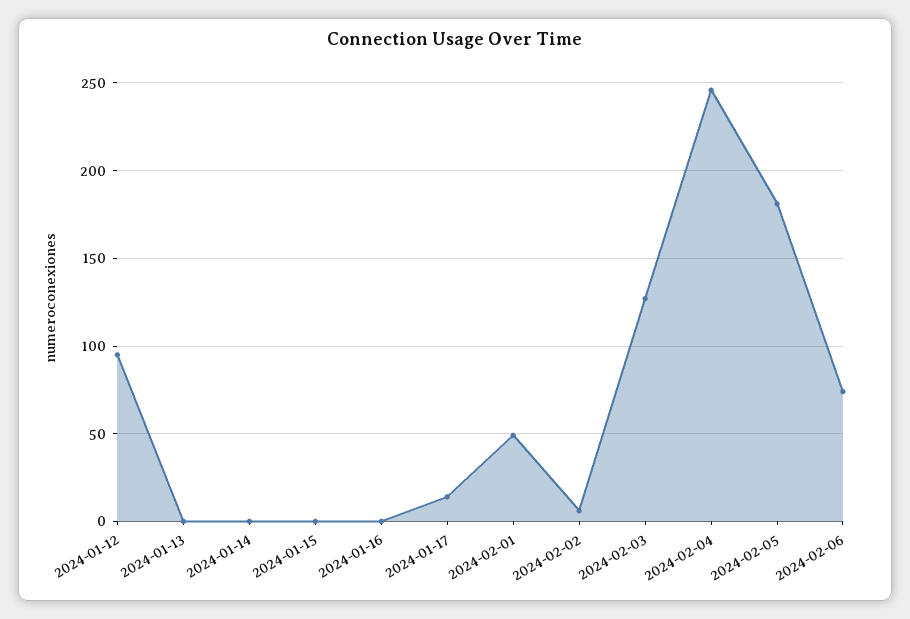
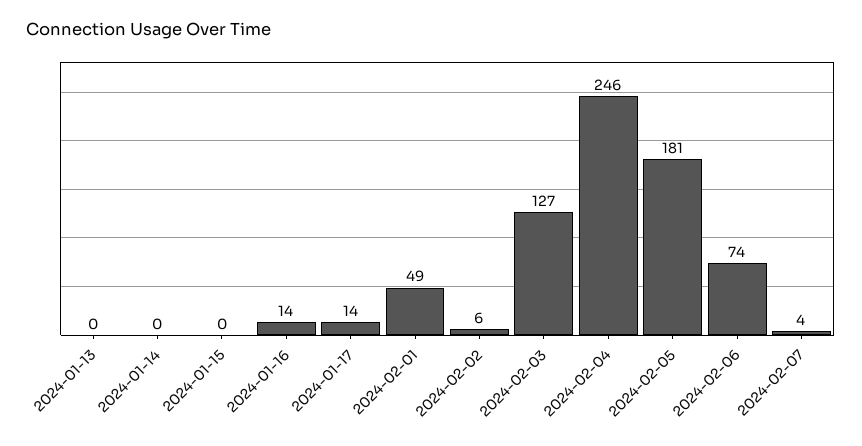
2024-01-12: 95 -> none
2024-01-16: 0 -> 14
2024-02-07: none -> 4

